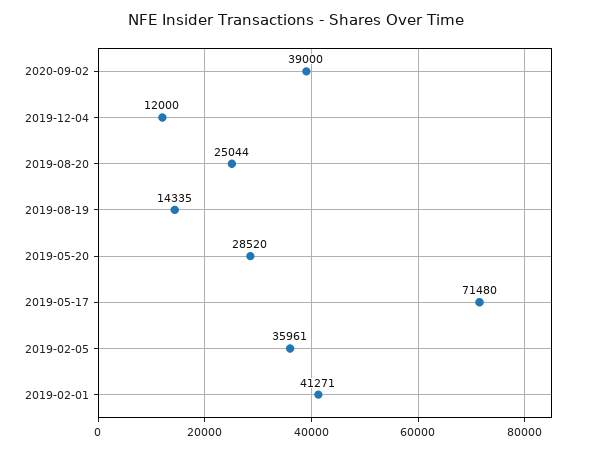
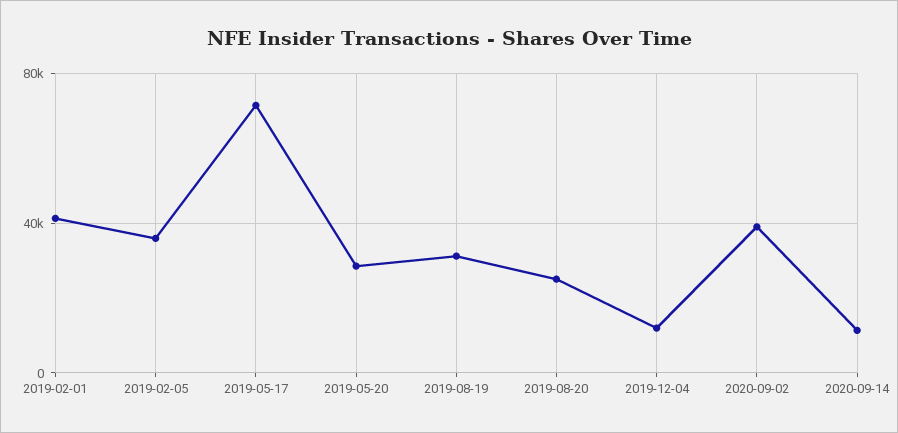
2019-08-19: 14335 -> 30000
2020-09-14: none -> 10000

